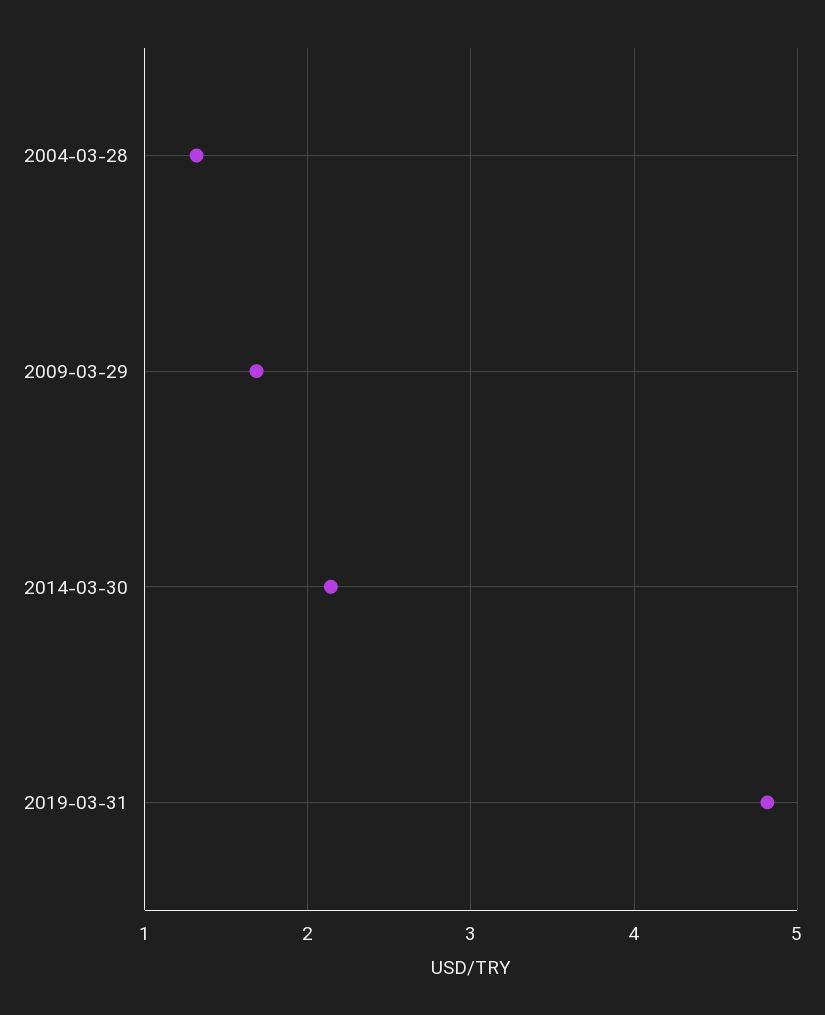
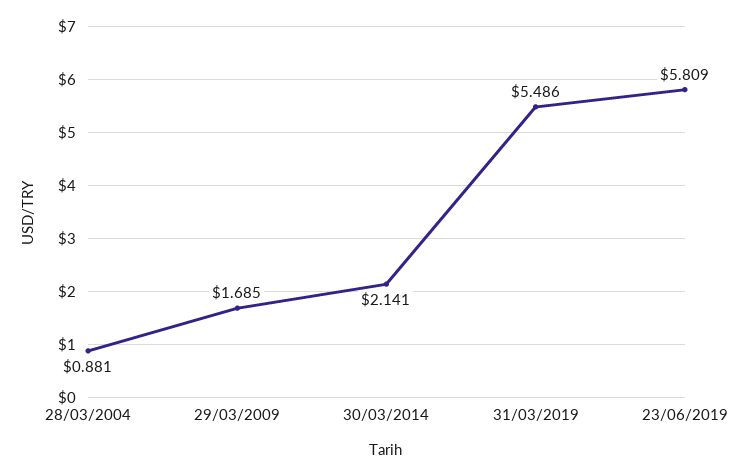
2004-03-28: 1.3 -> 0.881
2019-03-31: 4.8 -> 5.486
23/06/2019: none -> 5.809

